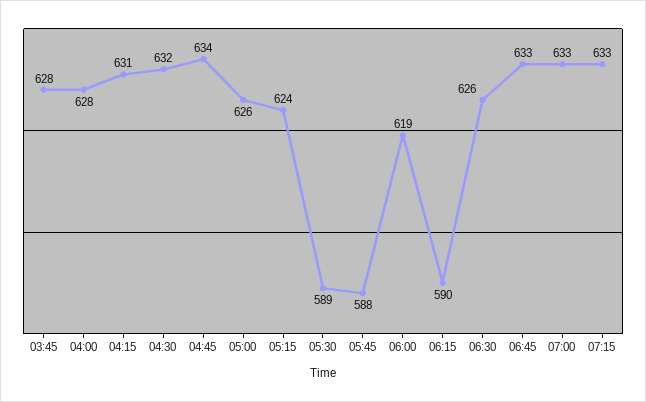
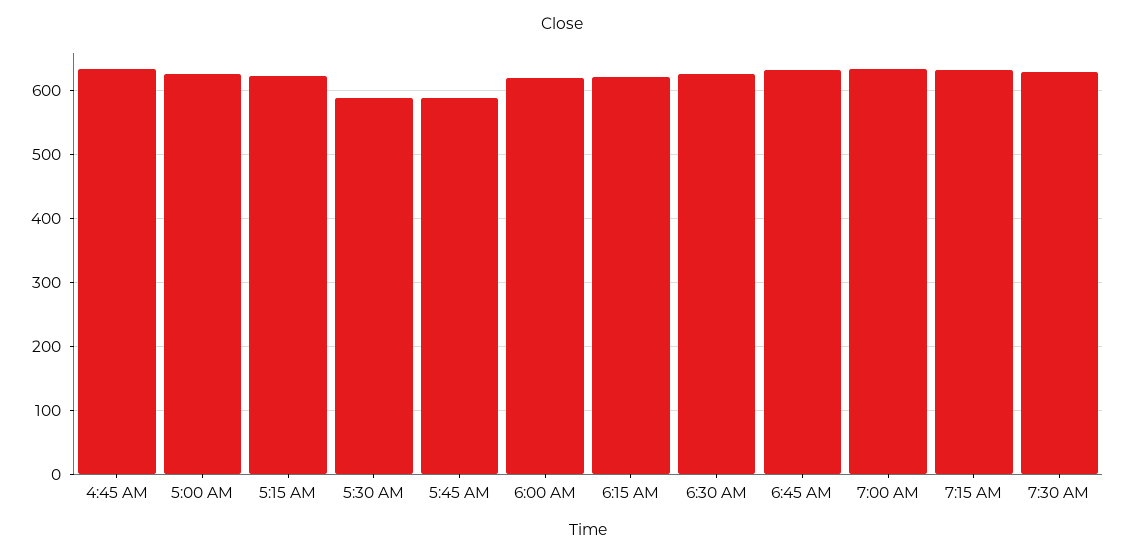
03:45: 628 -> none
04:00: 628 -> none
04:15: 631 -> none
04:30: 632 -> none
06:15: 590 -> 620
7:30 AM: none -> 630

